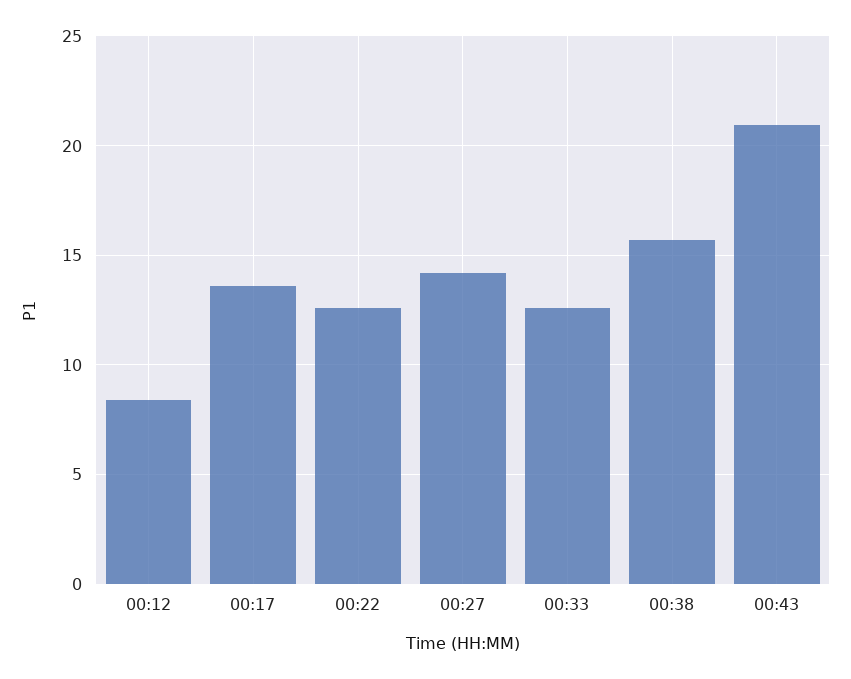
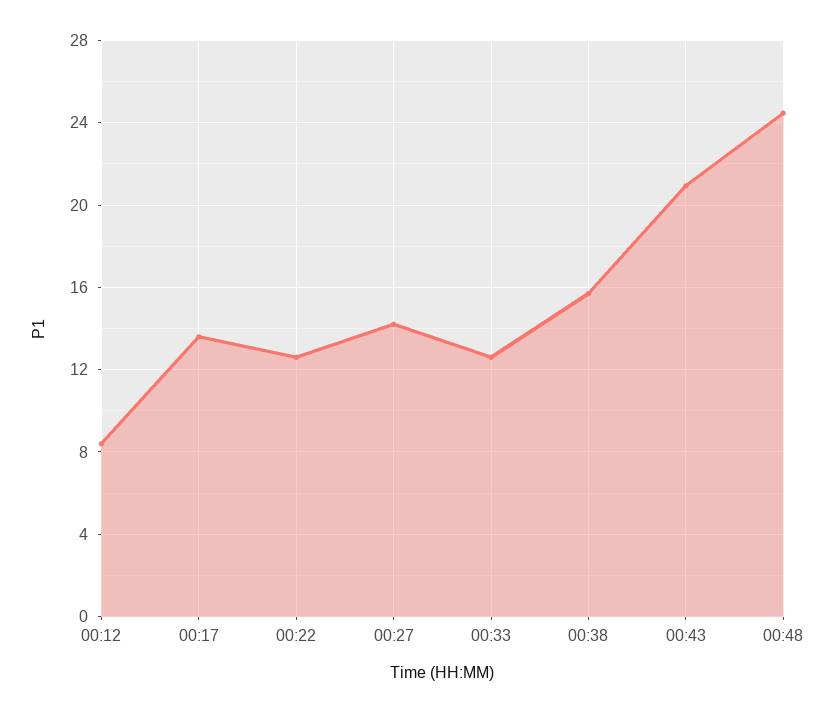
00:48: none -> 24.5

